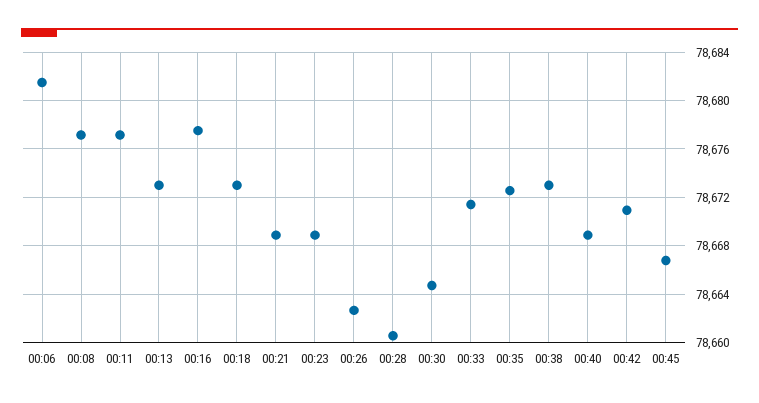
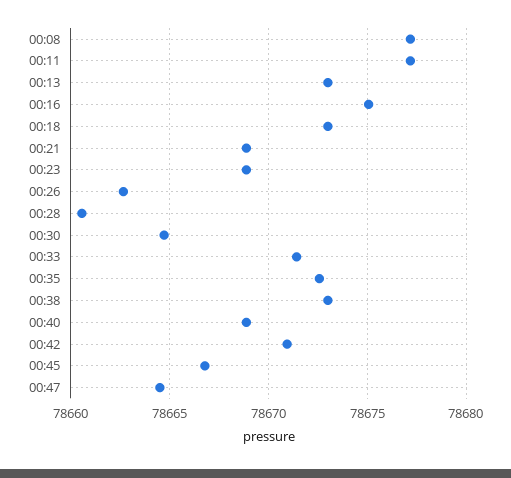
00:06: 78681.5 -> none
00:16: 78677.5 -> 78675
00:47: none -> 78664.5

